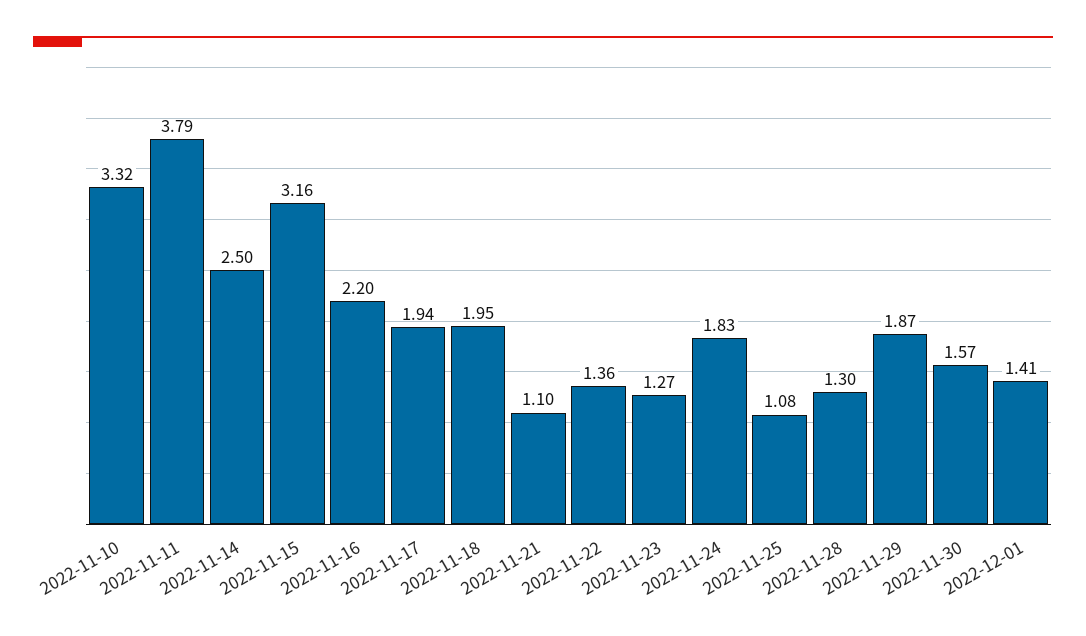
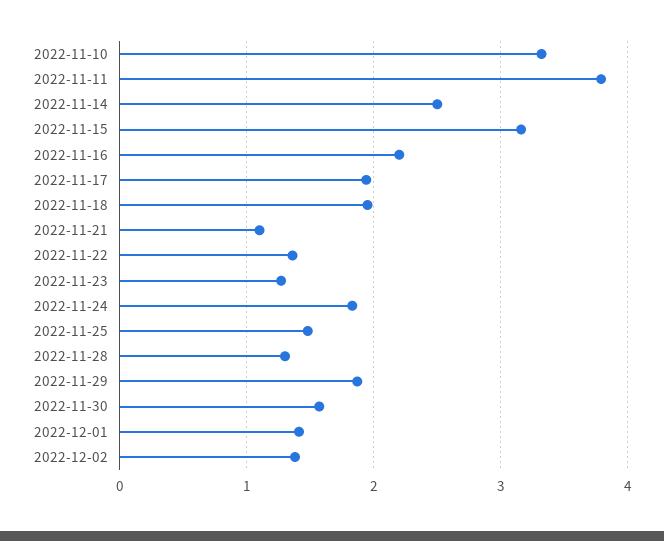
2022-11-25: 1.08 -> 1.5
2022-12-02: none -> 1.4

